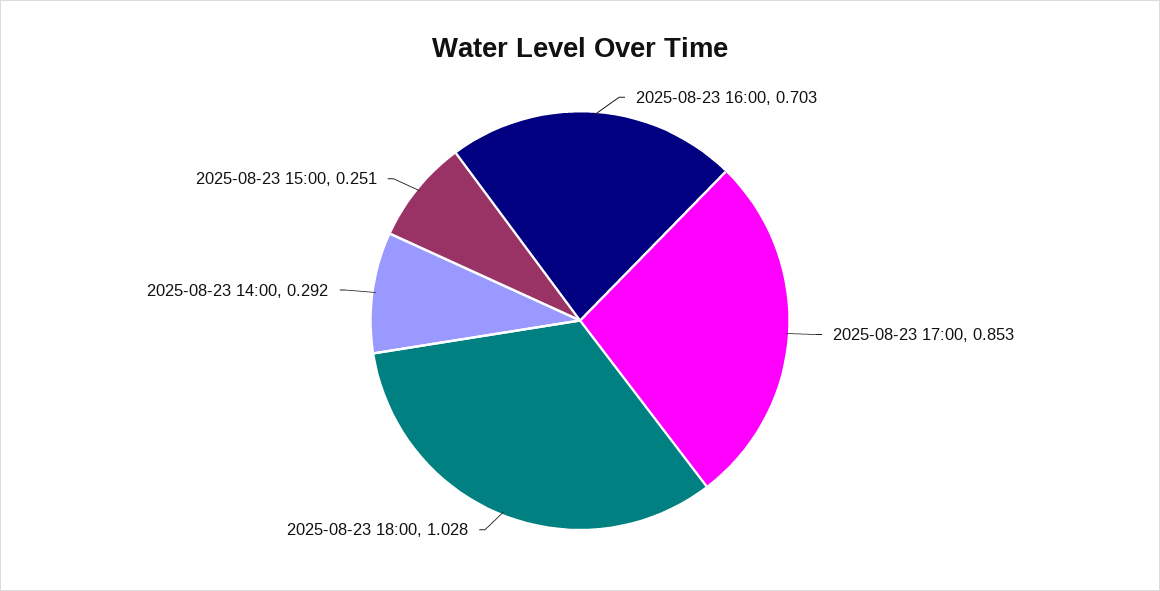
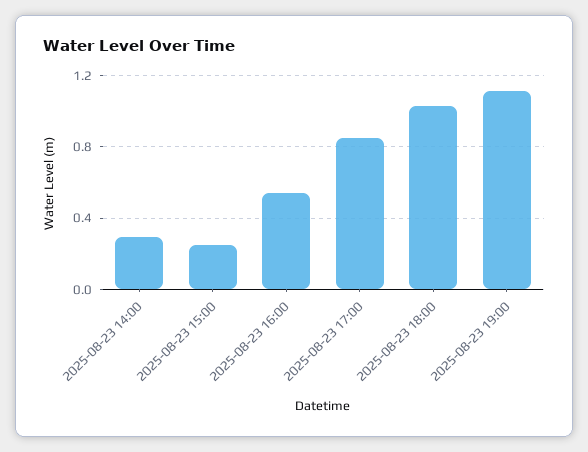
2025-08-23 16:00: 0.703 -> 0.55
2025-08-23 19:00: none -> 1.1

